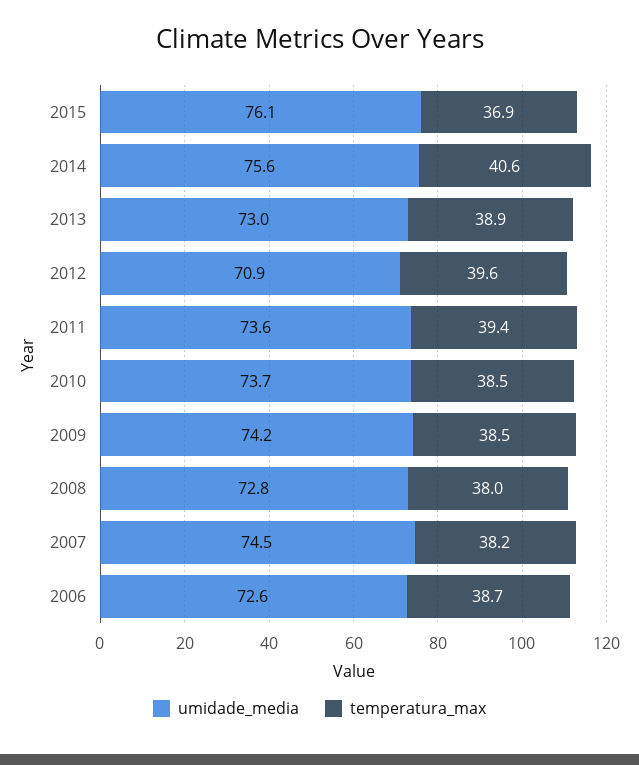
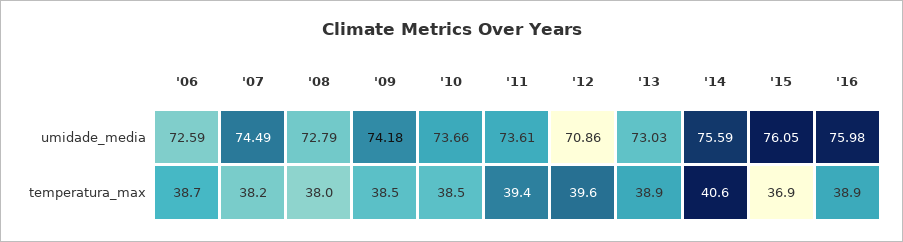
umidade_media, '16: none -> 75.98
temperatura_max, '16: none -> 38.9

